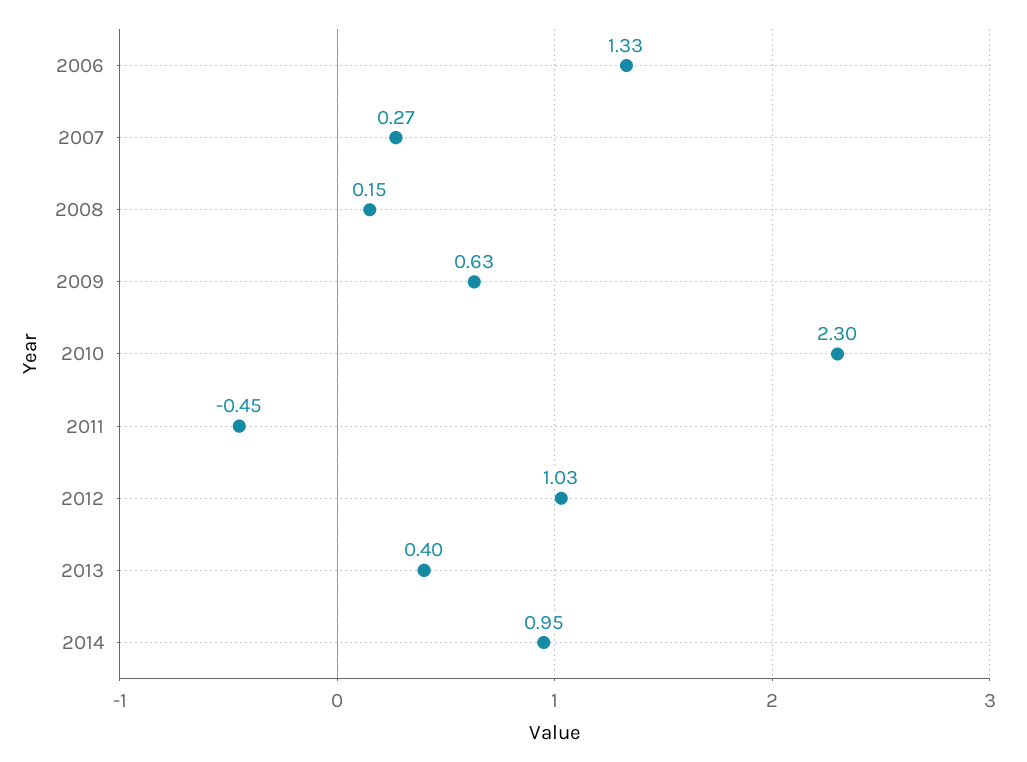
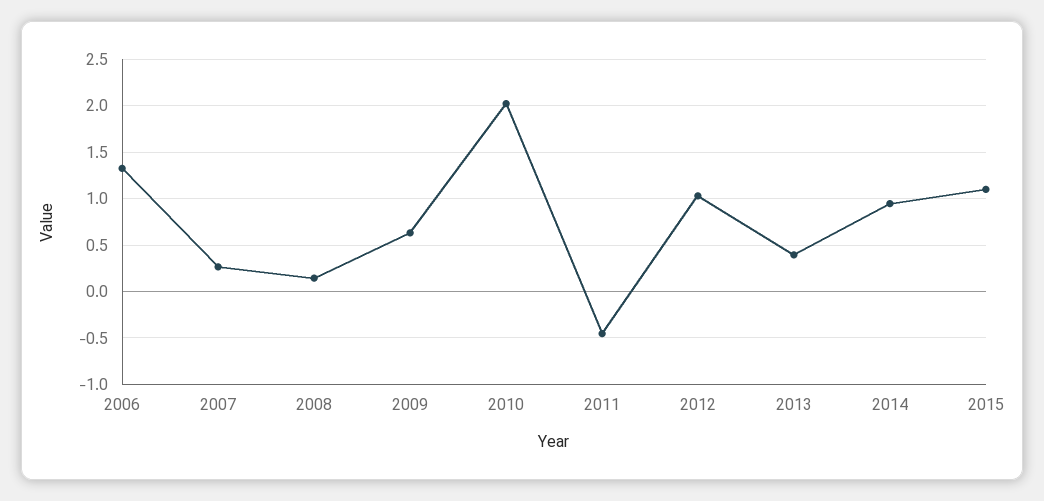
2010: 2.3 -> 2
2015: none -> 1.1

